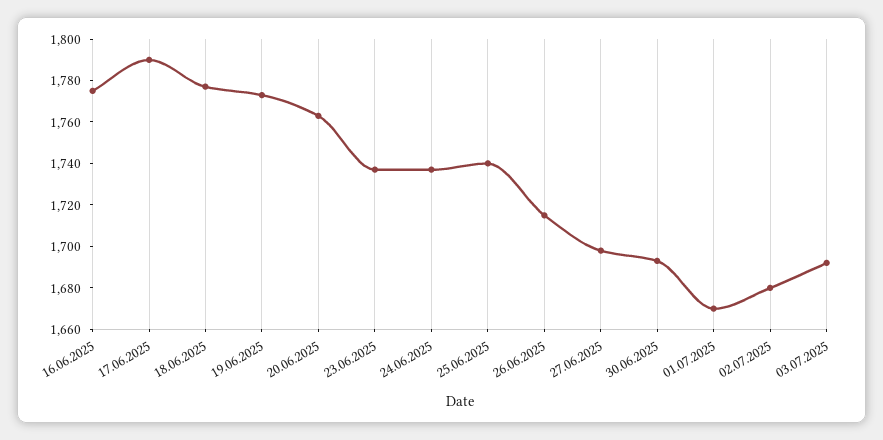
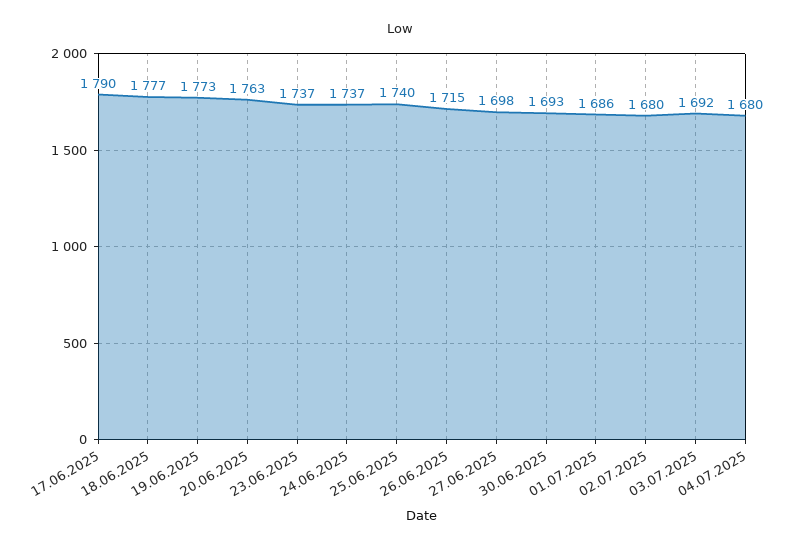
16.06.2025: 1775 -> none
01.07.2025: 1670 -> 1686
04.07.2025: none -> 1680

